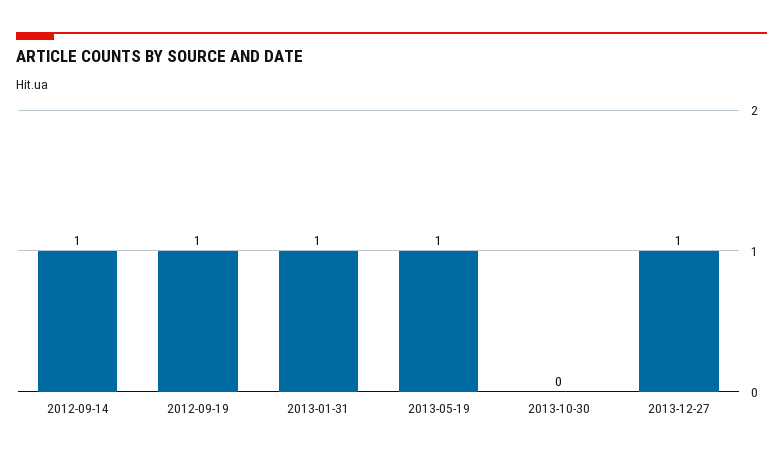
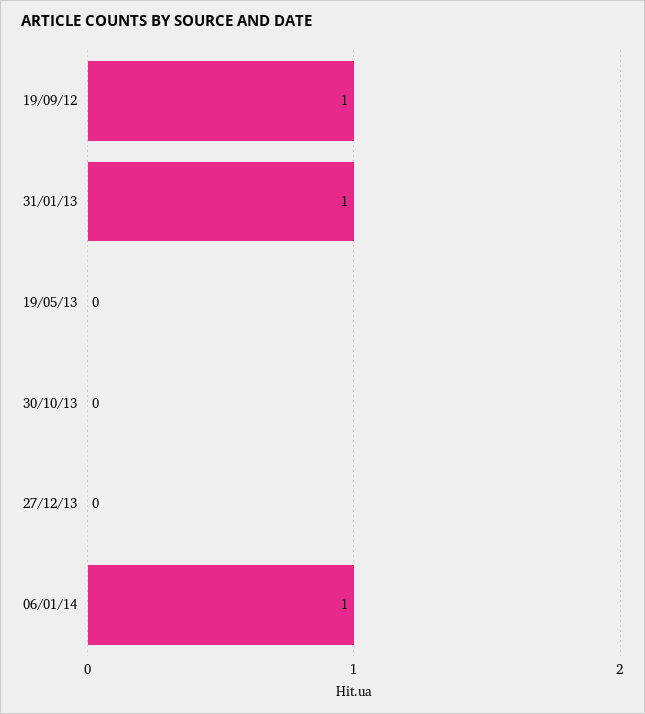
2012-09-14: 1 -> none
2013-05-19: 1 -> 0
2013-12-27: 1 -> 0
06/01/14: none -> 1

